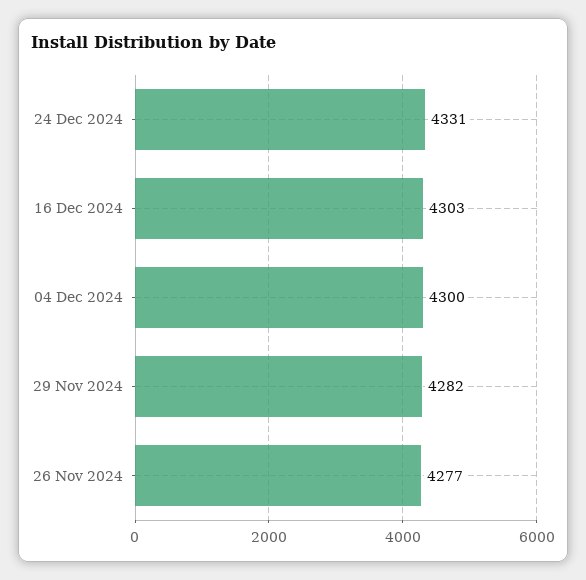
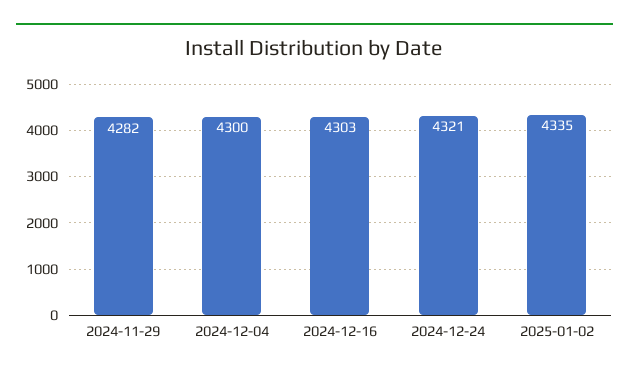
24 Dec 2024: 4331 -> 4321
26 Nov 2024: 4277 -> none
2025-01-02: none -> 4335

